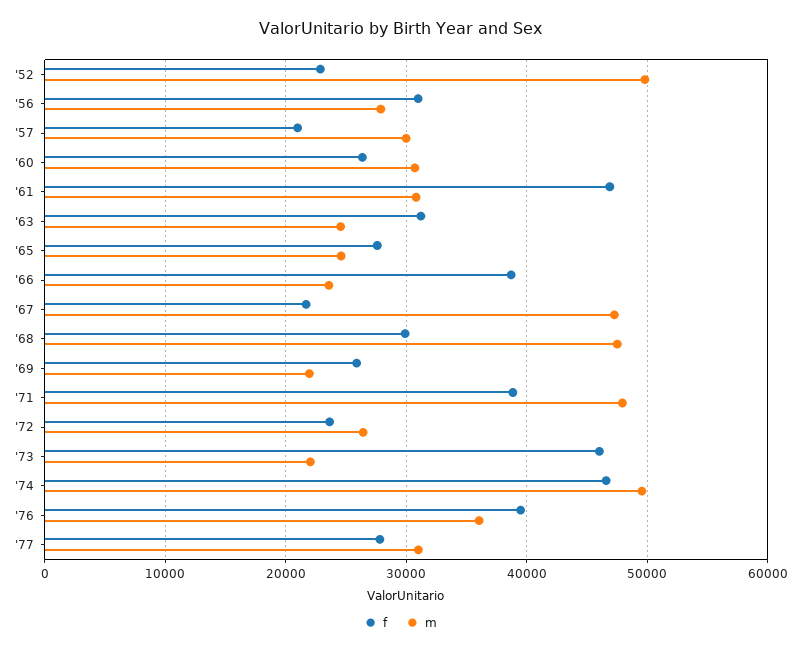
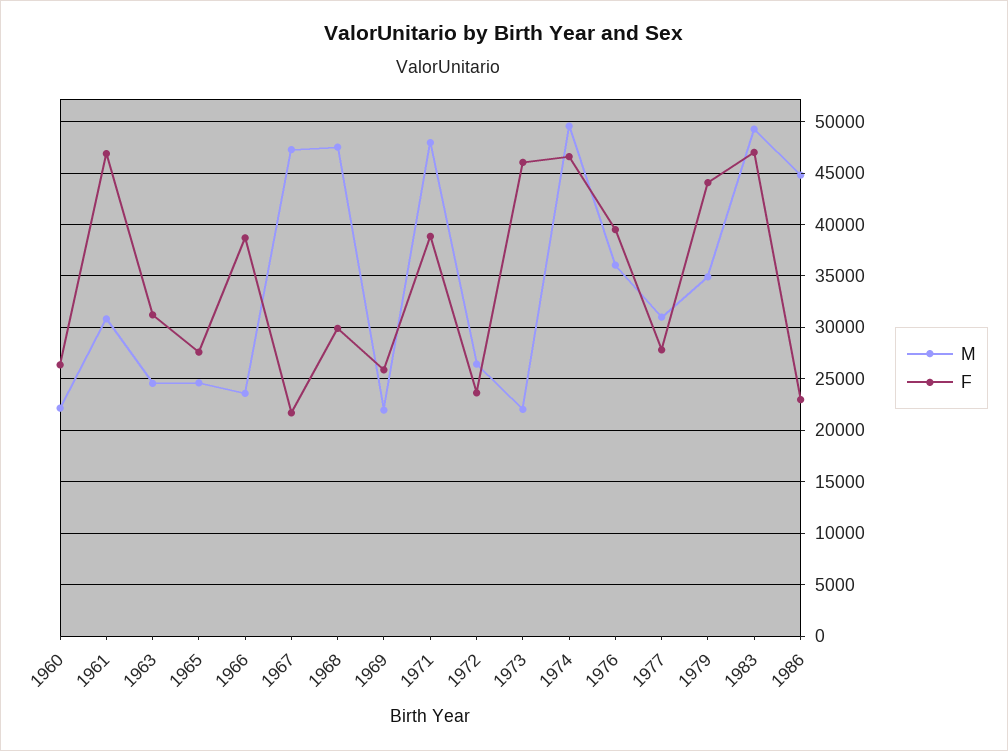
f, '52: 23000 -> none
m, '52: 50000 -> none
f, '56: 31000 -> none
m, '56: 28000 -> none
f, '57: 21000 -> none
m, '57: 30000 -> none
m, '60: 31000 -> 22000
m, 1979: none -> 35000
f, 1979: none -> 44000
m, 1983: none -> 49000
f, 1983: none -> 47000
m, 1986: none -> 45000
f, 1986: none -> 23000

